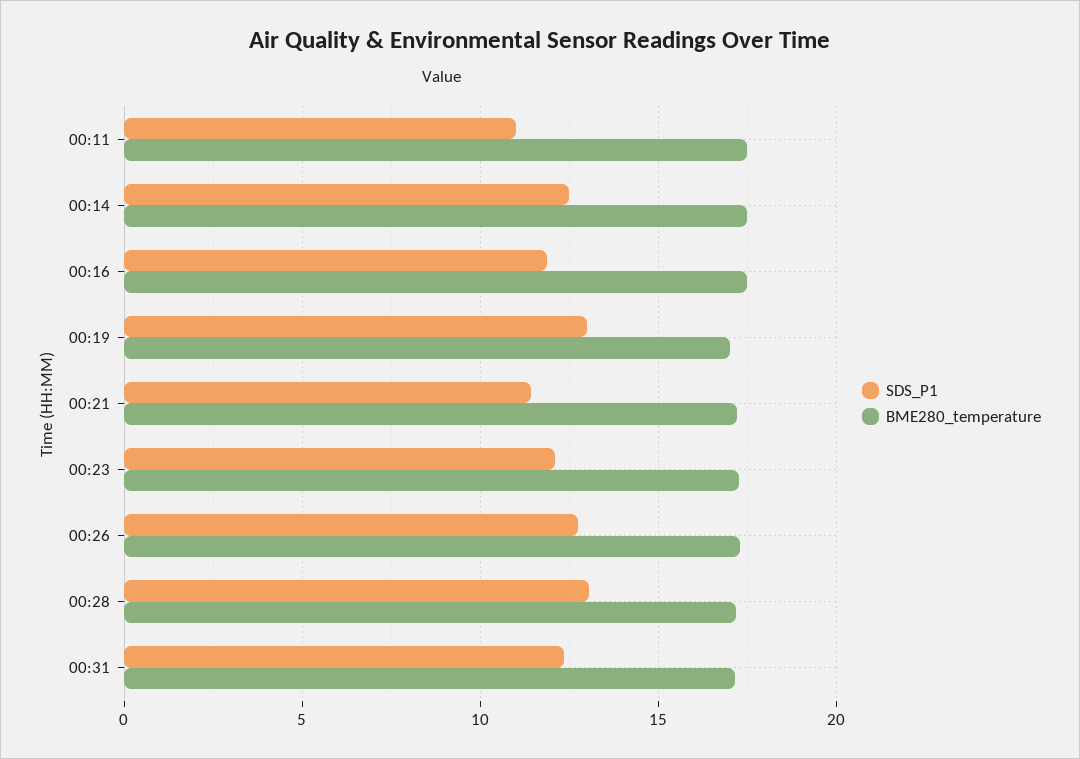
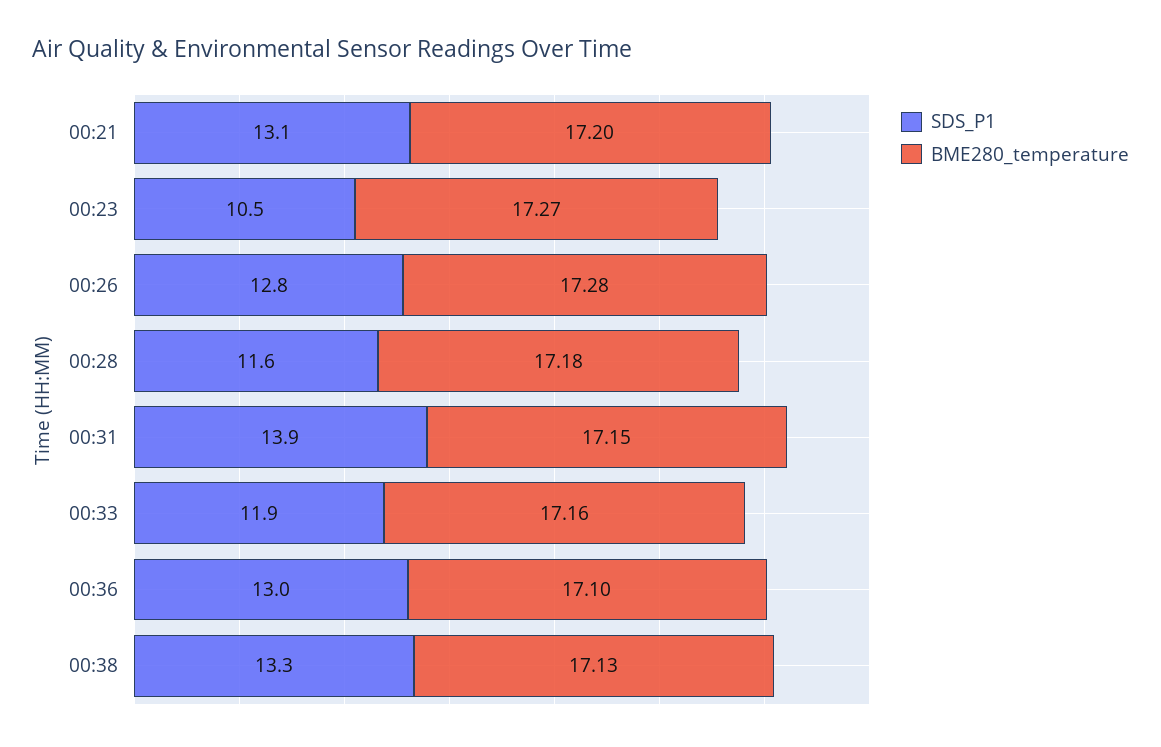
SDS_P1, 00:11: 11 -> none
BME280_temperature, 00:11: 17.5 -> none
SDS_P1, 00:14: 12.5 -> none
BME280_temperature, 00:14: 17.5 -> none
SDS_P1, 00:16: 12 -> none
BME280_temperature, 00:16: 17.5 -> none
SDS_P1, 00:19: 13 -> none
BME280_temperature, 00:19: 17 -> none
SDS_P1, 00:21: 11.5 -> 13.1
SDS_P1, 00:23: 12 -> 10.5
SDS_P1, 00:28: 13 -> 11.6
SDS_P1, 00:31: 12.5 -> 13.9
SDS_P1, 00:33: none -> 11.9
BME280_temperature, 00:33: none -> 17.16
SDS_P1, 00:36: none -> 13
BME280_temperature, 00:36: none -> 17.1
SDS_P1, 00:38: none -> 13.3
BME280_temperature, 00:38: none -> 17.13

